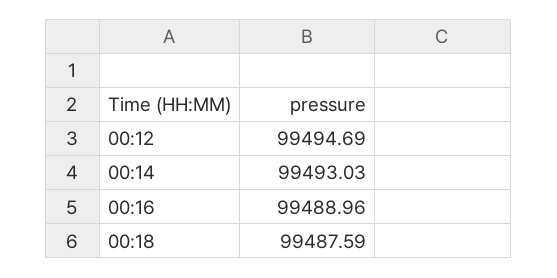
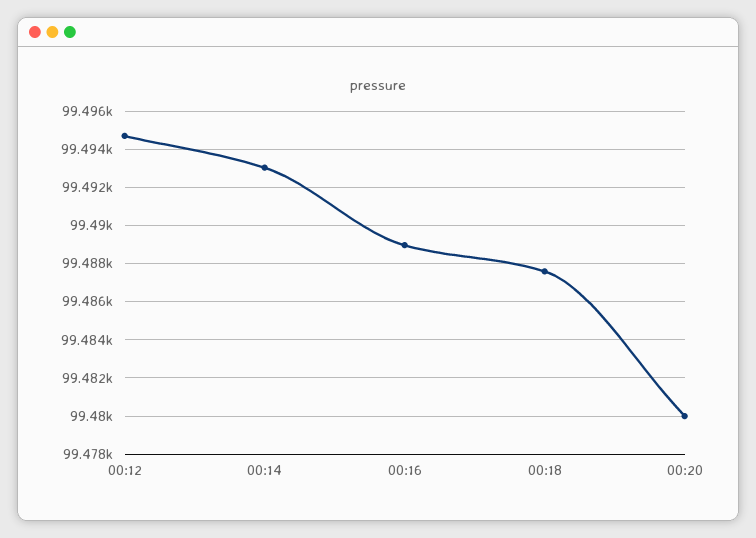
00:20: none -> 99480

